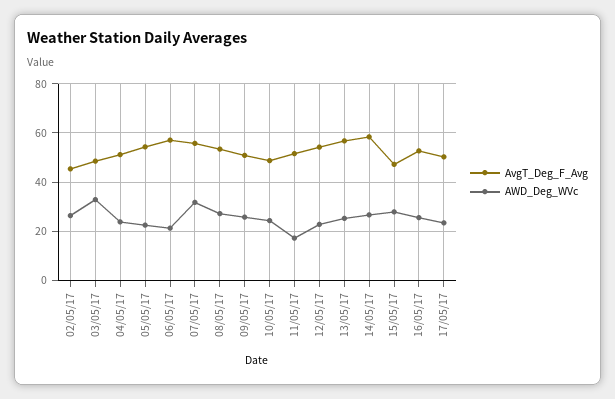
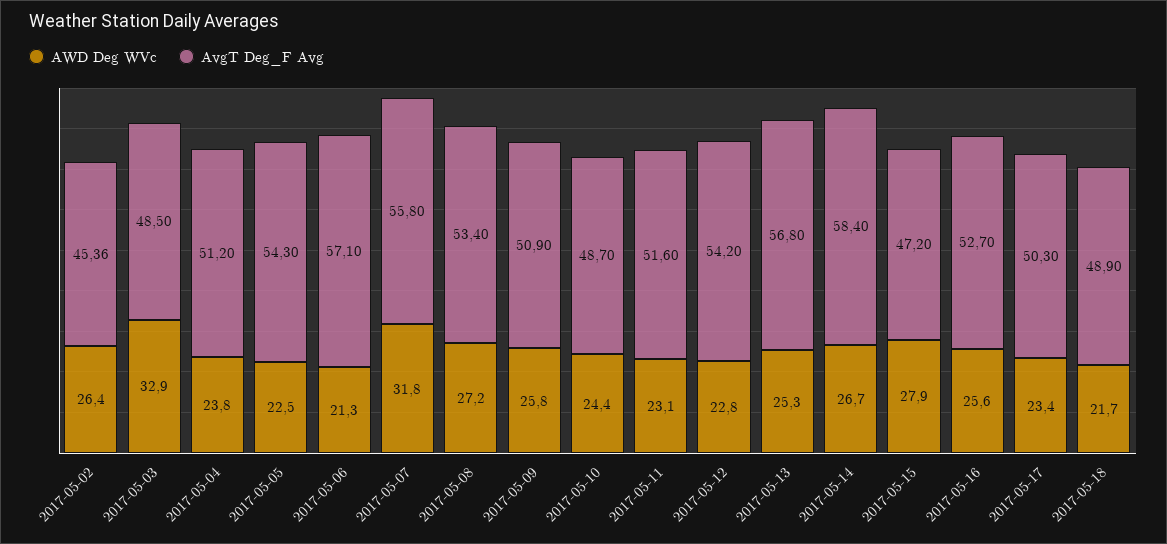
AWD_Deg_WVc, 11/05/17: 17.5 -> 23.1
AWD_Deg_WVc, 2017-05-18: none -> 21.7
AvgT_Deg_F_Avg, 2017-05-18: none -> 48.9

